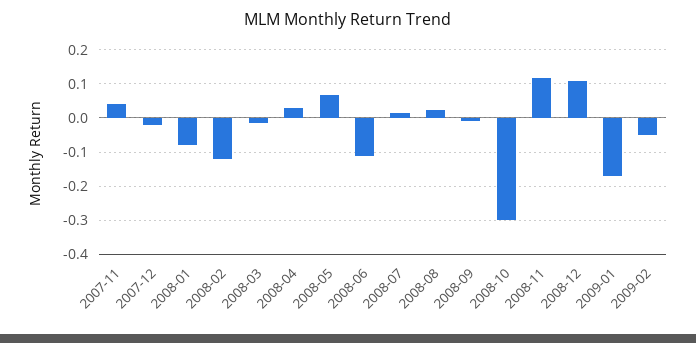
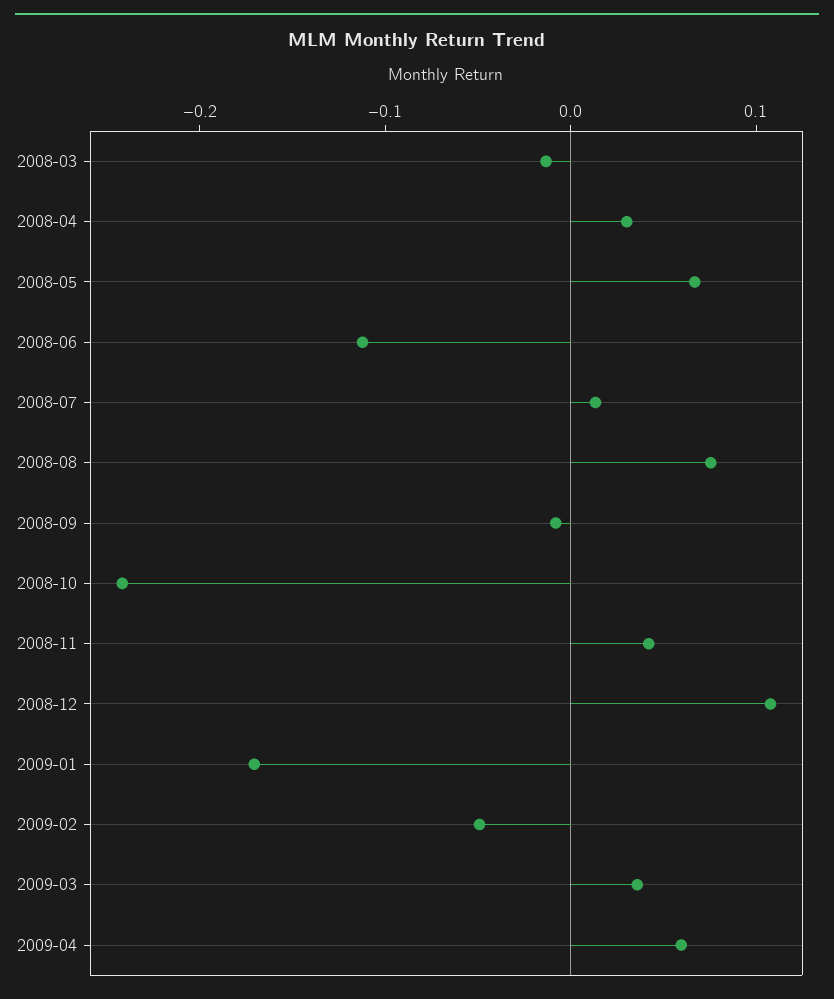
2007-11: 0.04 -> none
2007-12: -0.02 -> none
2008-01: -0.08 -> none
2008-02: -0.12 -> none
2008-08: 0.02 -> 0.08
2008-10: -0.3 -> -0.24
2008-11: 0.12 -> 0.04
2009-03: none -> 0.04
2009-04: none -> 0.06

